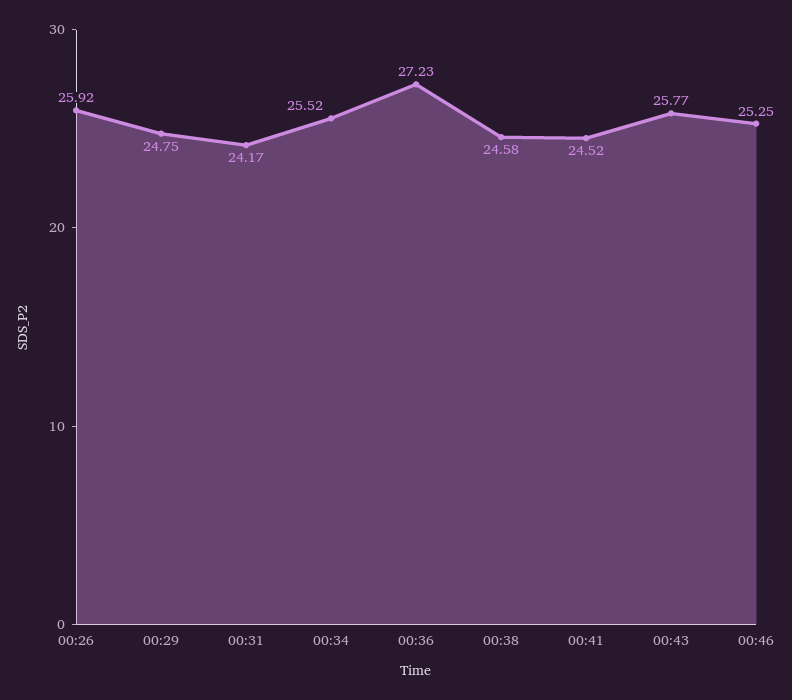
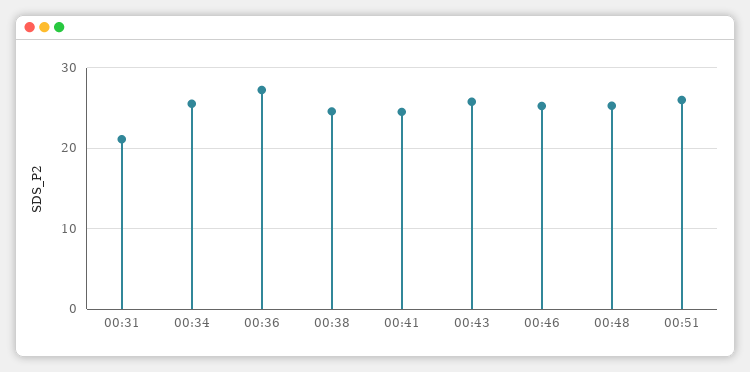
00:26: 25.92 -> none
00:29: 24.75 -> none
00:31: 24.17 -> 21
00:48: none -> 25
00:51: none -> 26

